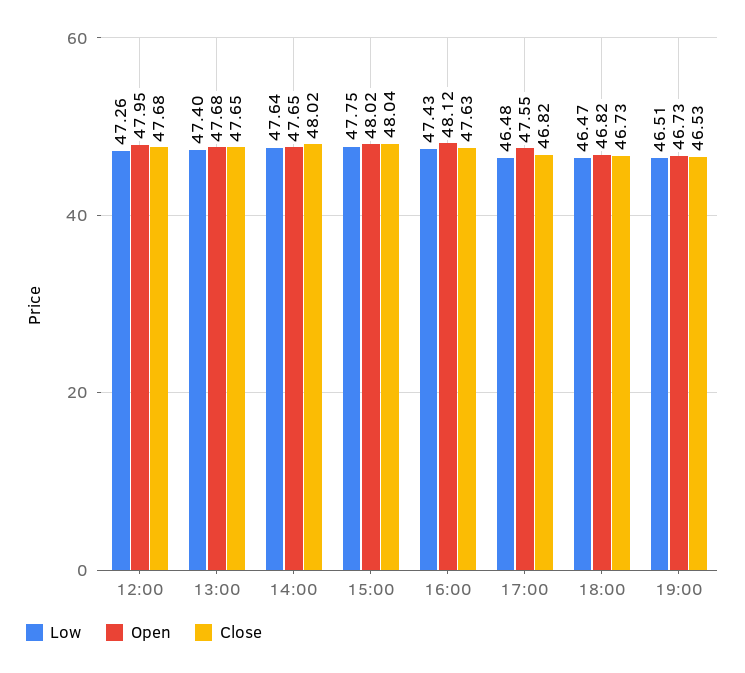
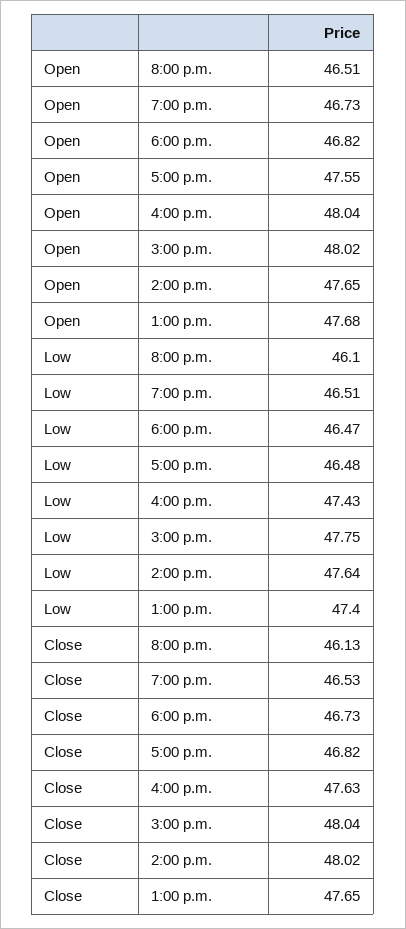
Low, 12:00: 47.26 -> none
Open, 12:00: 47.95 -> none
Close, 12:00: 47.68 -> none
Open, 16:00: 48.12 -> 48.04
Open, 8:00 p.m.: none -> 46.51
Low, 8:00 p.m.: none -> 46.1
Close, 8:00 p.m.: none -> 46.13

